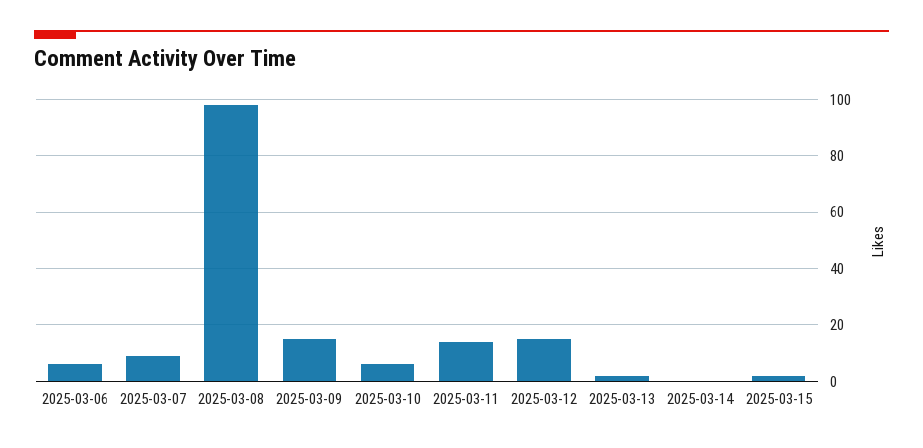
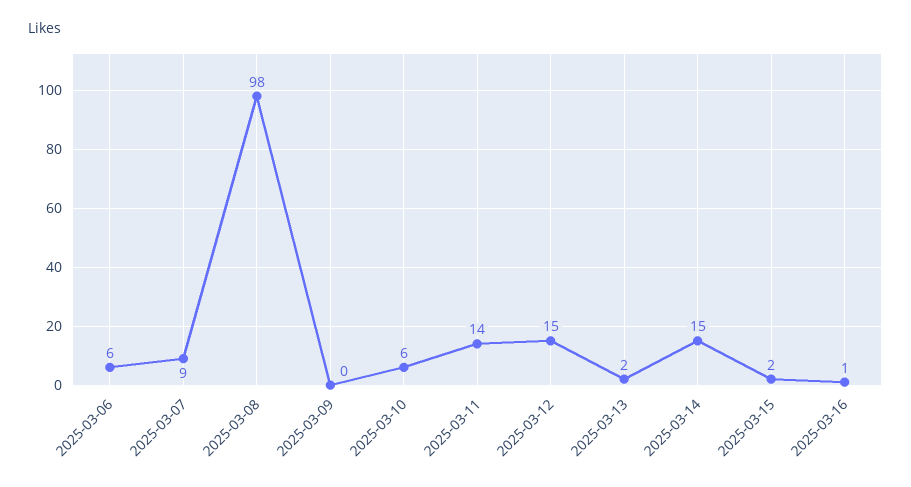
2025-03-09: 15 -> 0
2025-03-14: 0 -> 15
2025-03-16: none -> 1

